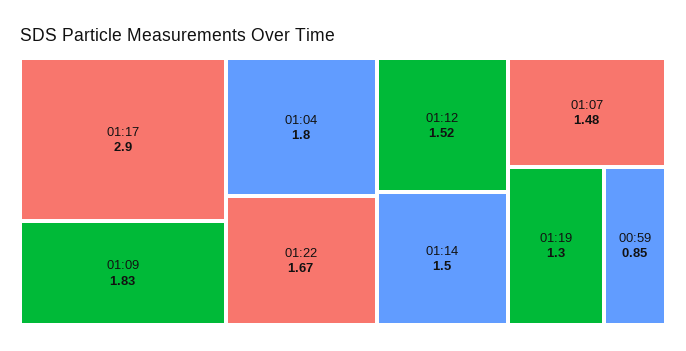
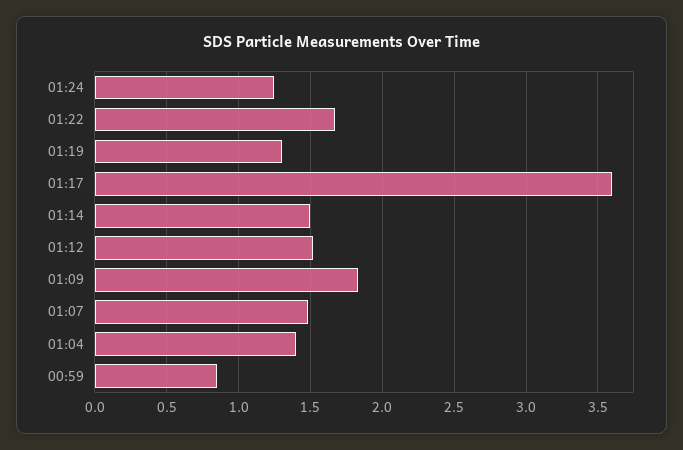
01:17: 2.9 -> 3.6
01:04: 1.8 -> 1.4
01:24: none -> 1.25

